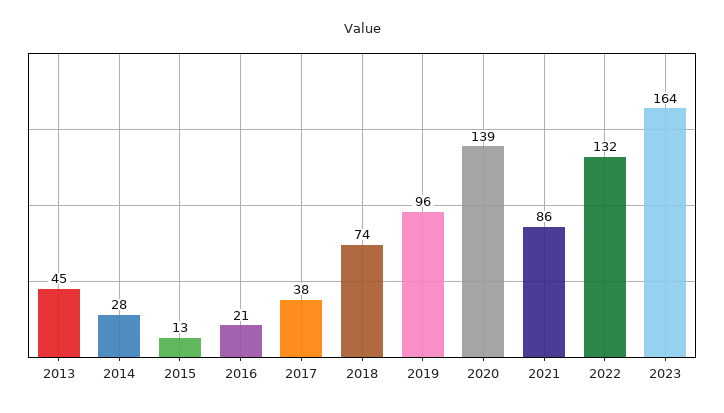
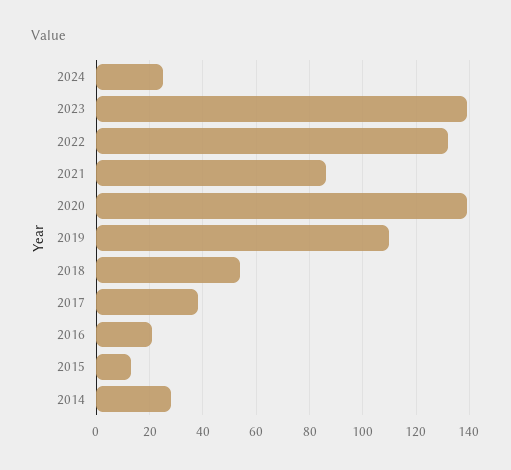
2013: 45 -> none
2018: 74 -> 55
2019: 96 -> 110
2023: 164 -> 140
2024: none -> 25

